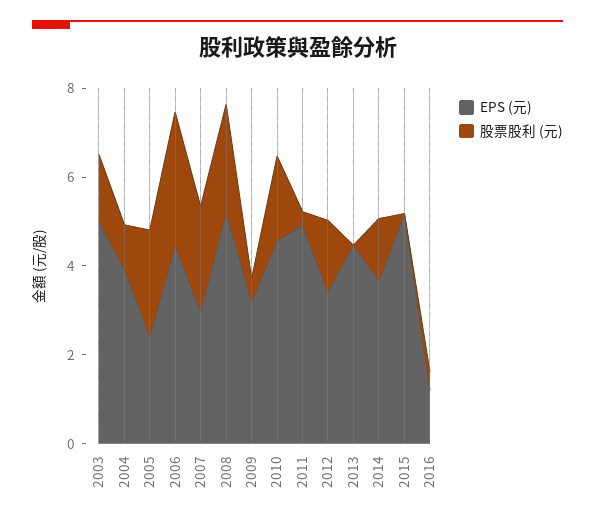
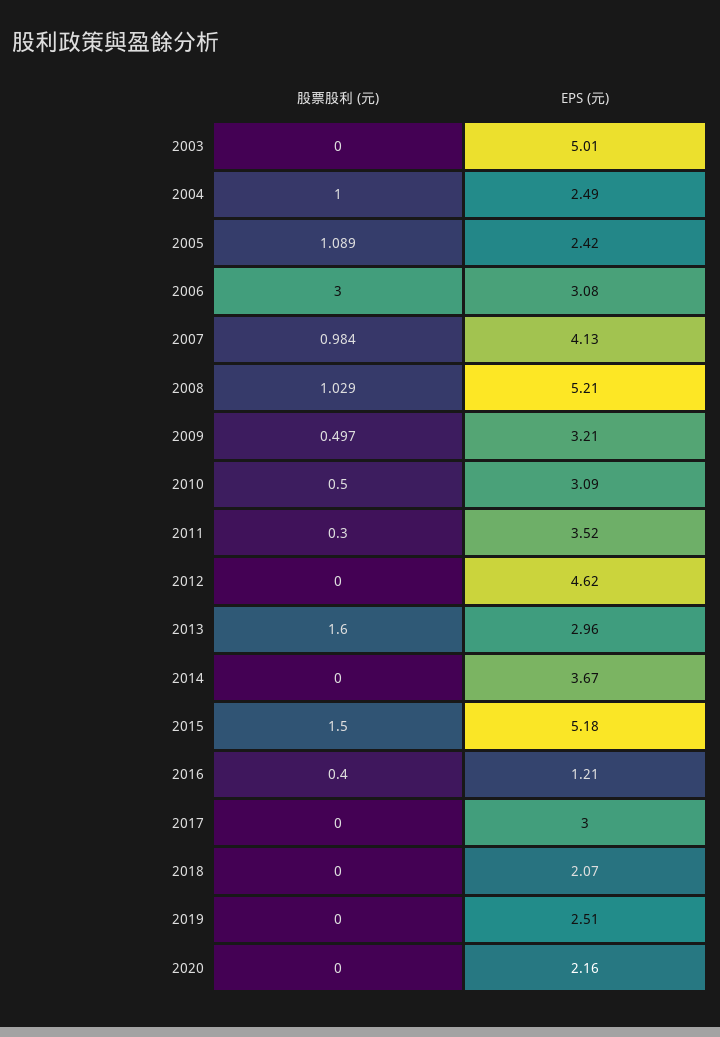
股票股利 (元), 2003: 1.5 -> 0
EPS (元), 2004: 4 -> 2.49
股票股利 (元), 2005: 2.5 -> 1.089
EPS (元), 2006: 4.5 -> 3.08
EPS (元), 2007: 3 -> 4.13
股票股利 (元), 2007: 2.5 -> 0.984
股票股利 (元), 2008: 2.5 -> 1.029
EPS (元), 2010: 4.5 -> 3.09
股票股利 (元), 2010: 2 -> 0.5
EPS (元), 2011: 5 -> 3.52
EPS (元), 2012: 3.5 -> 4.62
股票股利 (元), 2012: 1.5 -> 0
EPS (元), 2013: 4.5 -> 2.96
股票股利 (元), 2013: 0 -> 1.6
股票股利 (元), 2014: 1.5 -> 0
股票股利 (元), 2015: 0 -> 1.5
股票股利 (元), 2017: none -> 0
EPS (元), 2017: none -> 3
股票股利 (元), 2018: none -> 0
EPS (元), 2018: none -> 2.07
股票股利 (元), 2019: none -> 0
EPS (元), 2019: none -> 2.51
股票股利 (元), 2020: none -> 0
EPS (元), 2020: none -> 2.16

